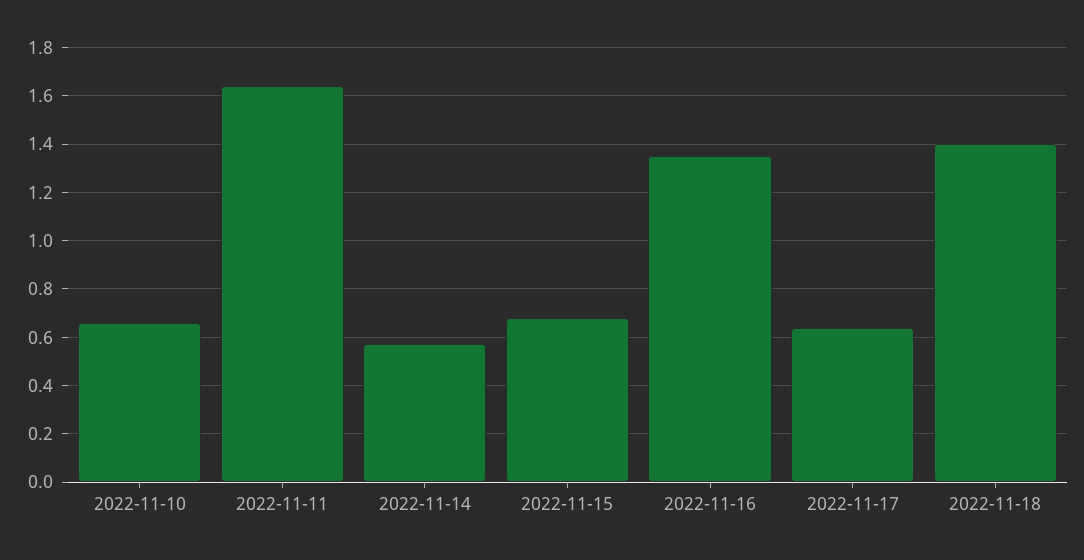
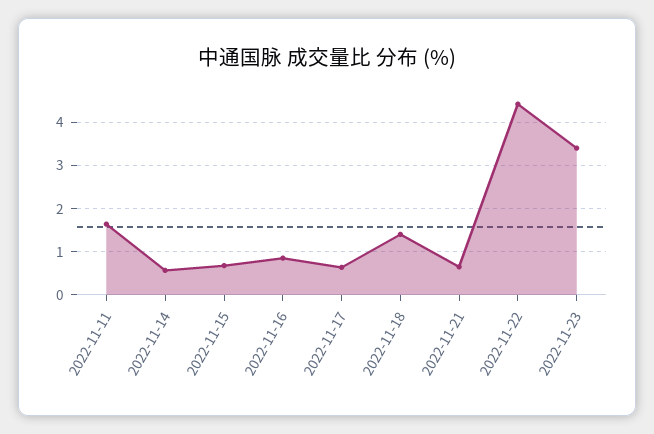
2022-11-10: 0.65 -> none
2022-11-16: 1.35 -> 0.8
2022-11-21: none -> 0.6
2022-11-22: none -> 4.4
2022-11-23: none -> 3.4

